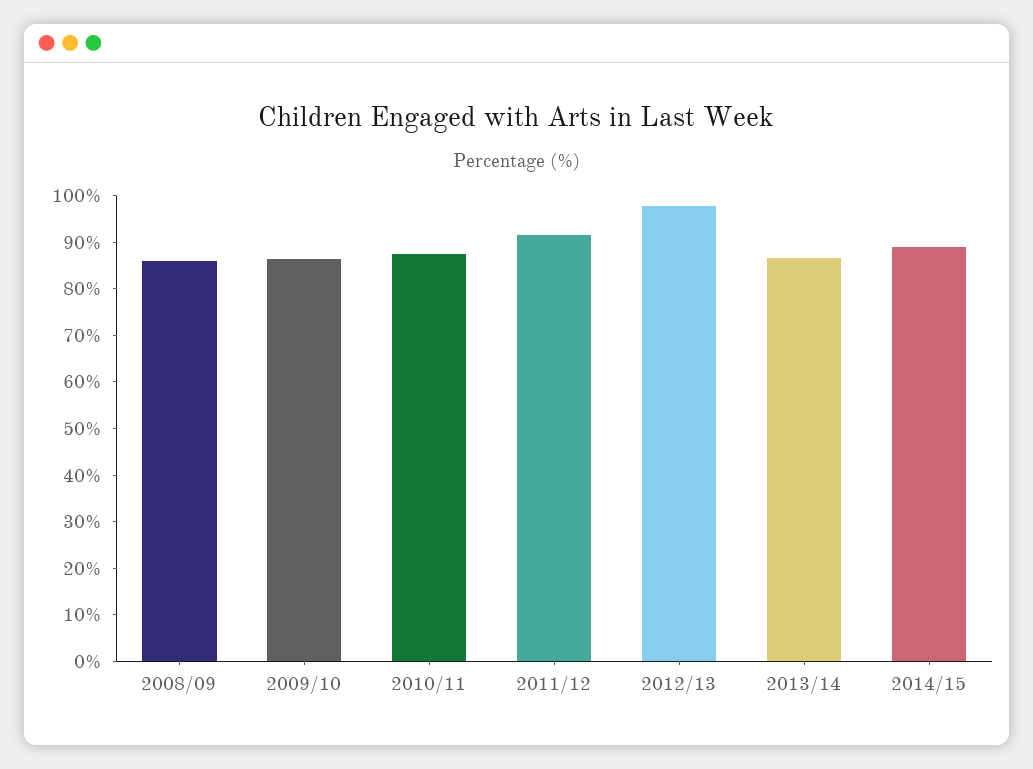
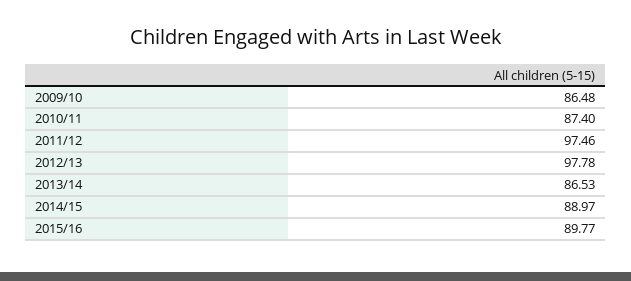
2008/09: 86 -> none
2011/12: 92 -> 97.46
2015/16: none -> 89.77

